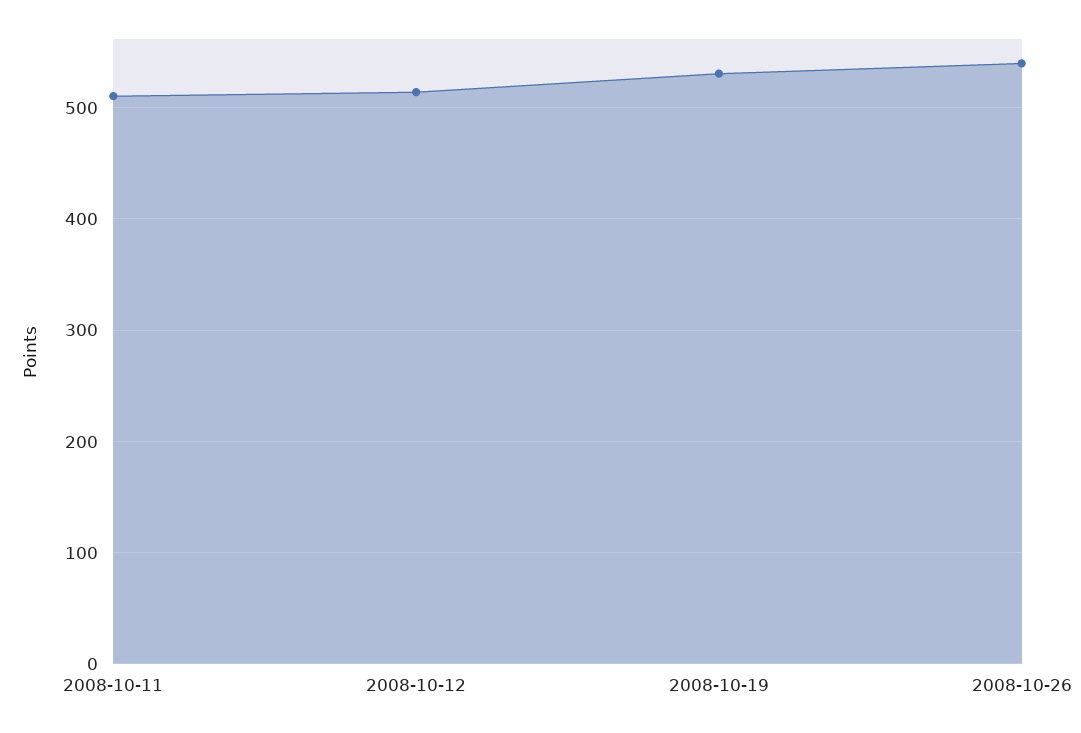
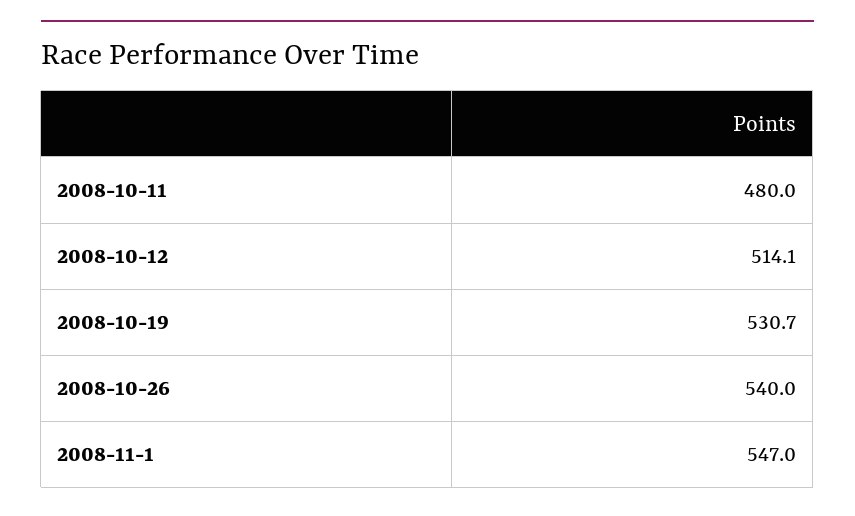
2008-10-11: 510 -> 480
2008-11-1: none -> 547

